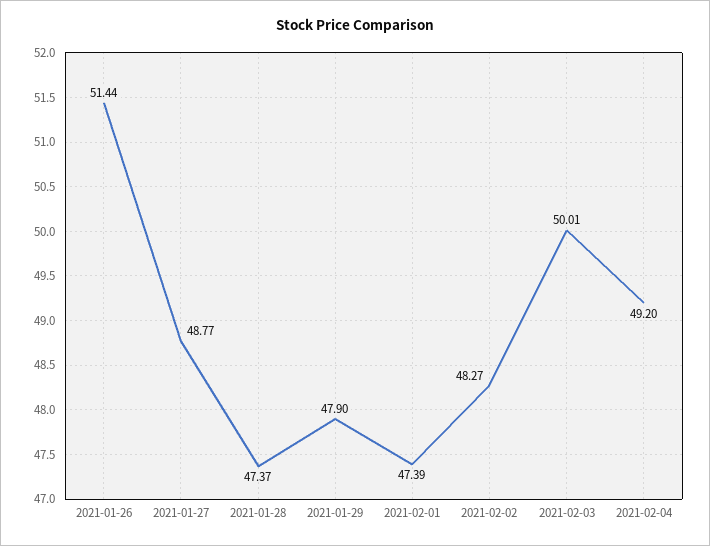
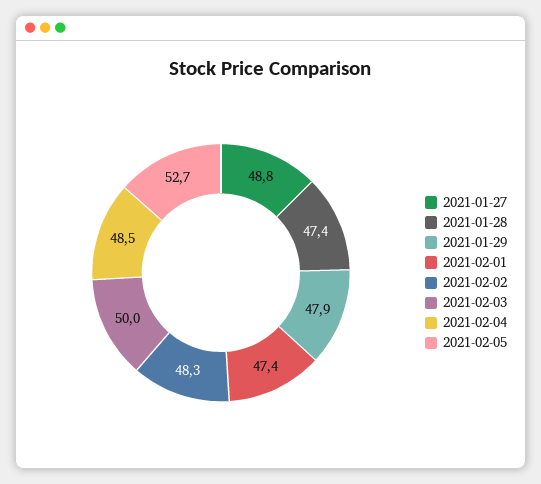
2021-01-26: 51.44 -> none
2021-02-04: 49.2 -> 48.5
2021-02-05: none -> 52.7

